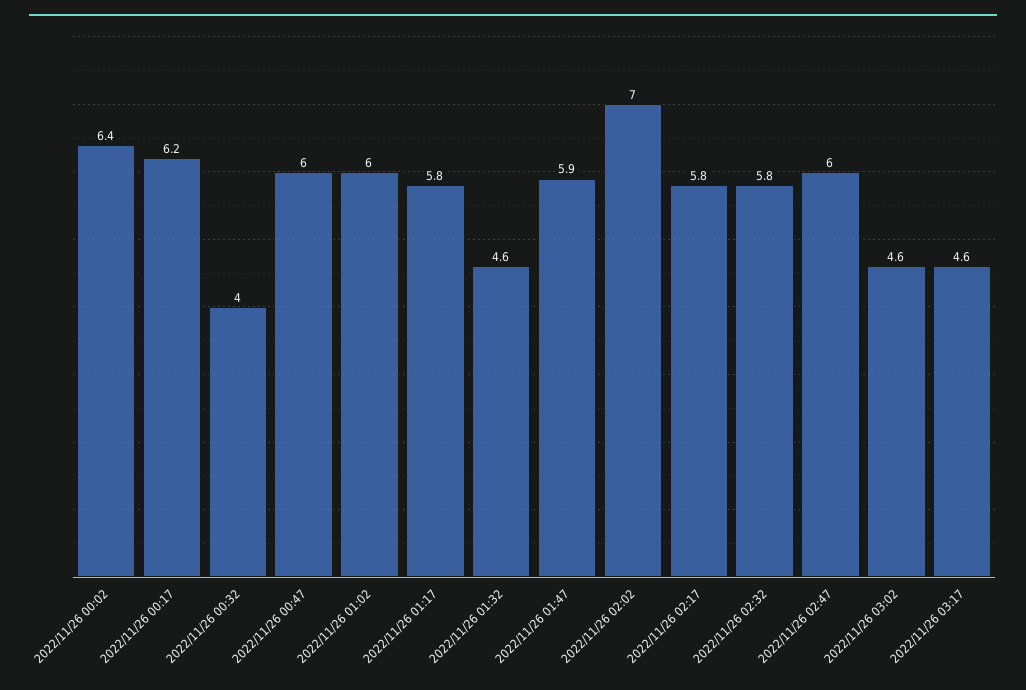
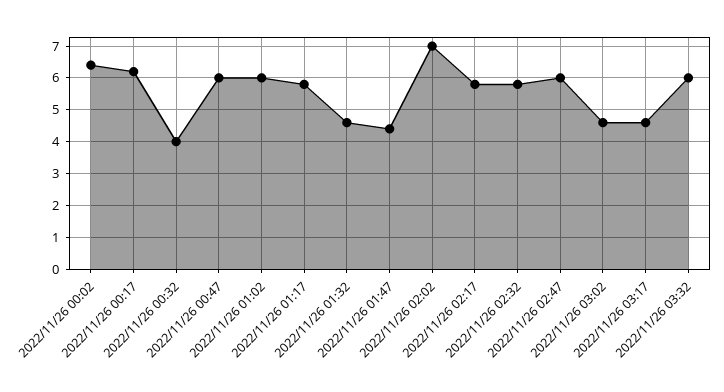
2022/11/26 01:47: 5.9 -> 4.5
2022/11/26 03:32: none -> 6

